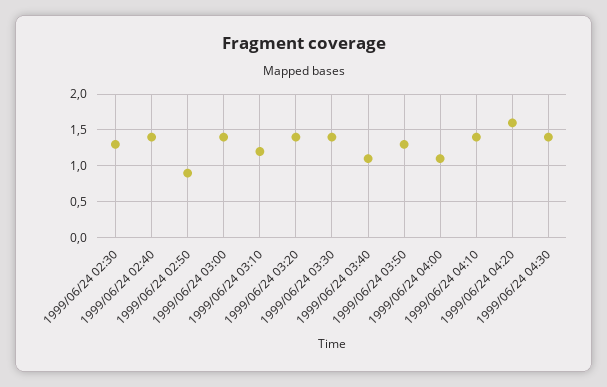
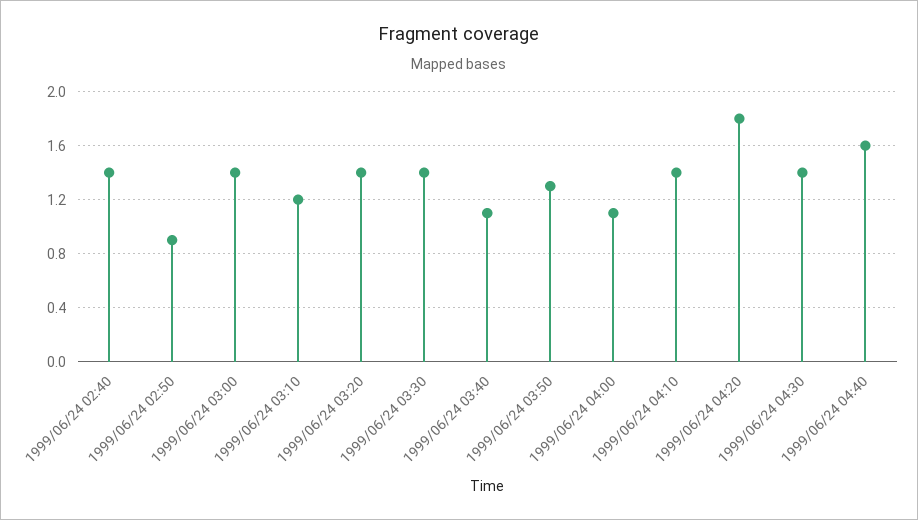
1999/06/24 02:30: 1.3 -> none
1999/06/24 04:20: 1.6 -> 1.8
1999/06/24 04:40: none -> 1.6

